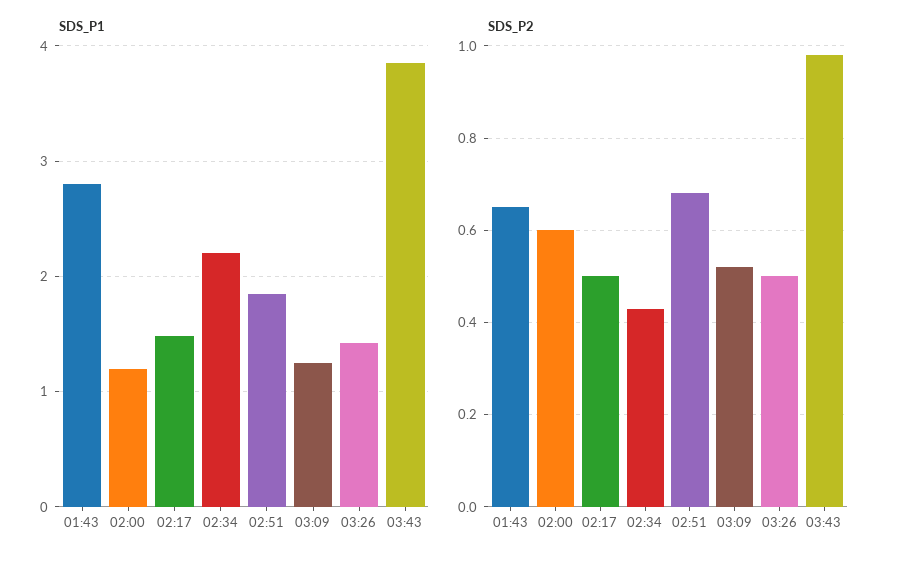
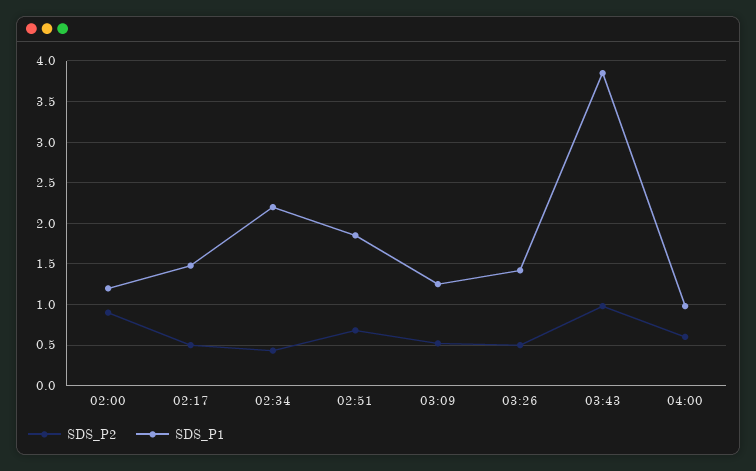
SDS_P1, 01:43: 2.8 -> none
SDS_P2, 01:43: 0.65 -> none
SDS_P2, 02:00: 0.6 -> 0.9
SDS_P2, 04:00: none -> 0.6
SDS_P1, 04:00: none -> 1

